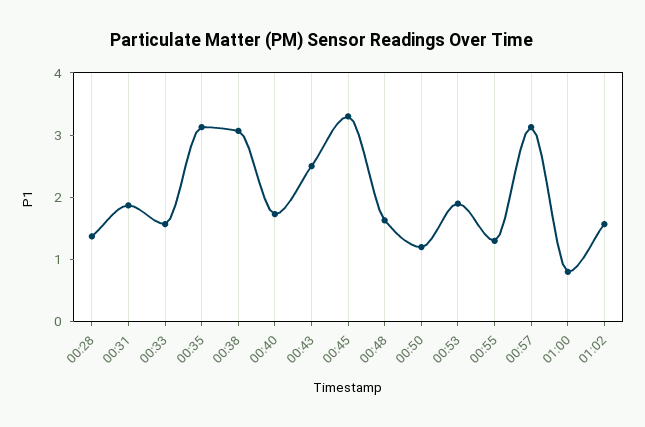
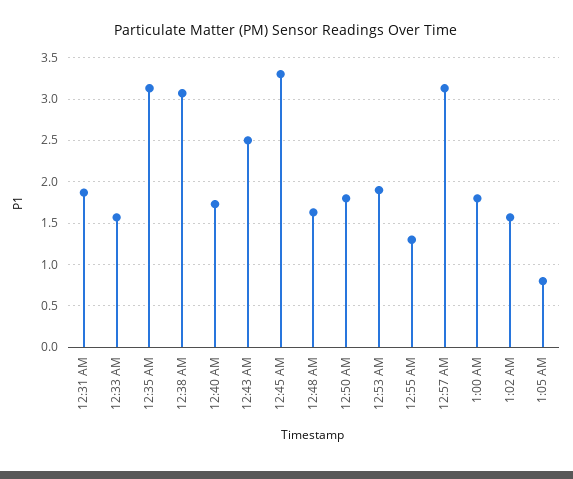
00:28: 1.4 -> none
00:50: 1.2 -> 1.8
01:00: 0.8 -> 1.8
1:05 AM: none -> 0.8

